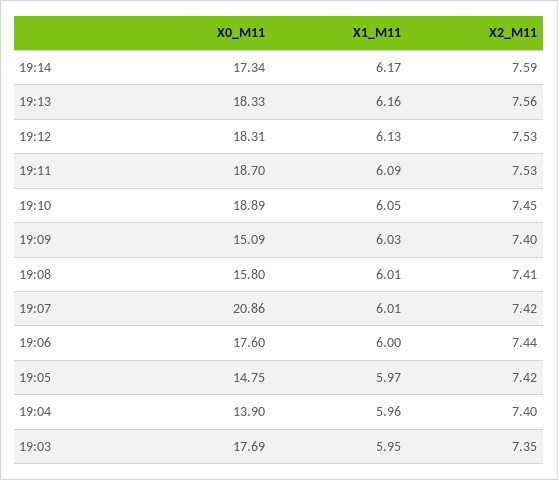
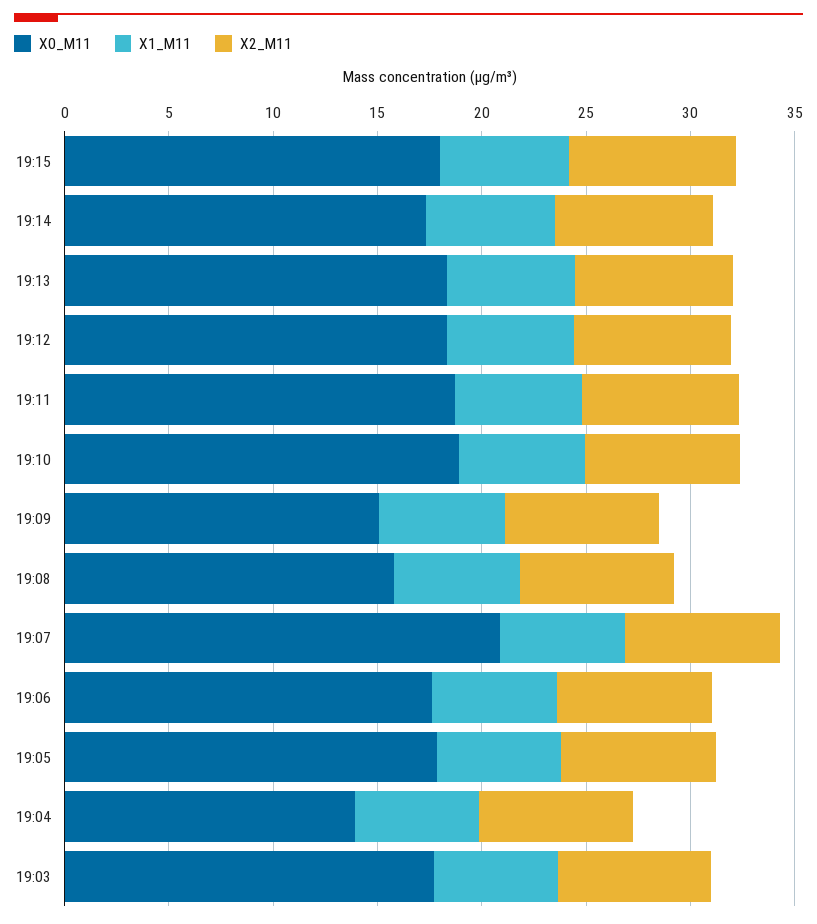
X0_M11, 19:05: 14.75 -> 18
X0_M11, 19:15: none -> 18
X1_M11, 19:15: none -> 6
X2_M11, 19:15: none -> 8

